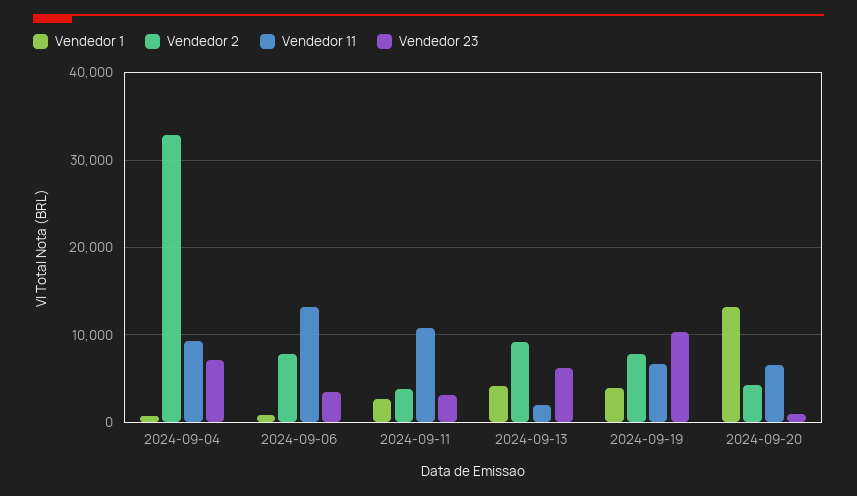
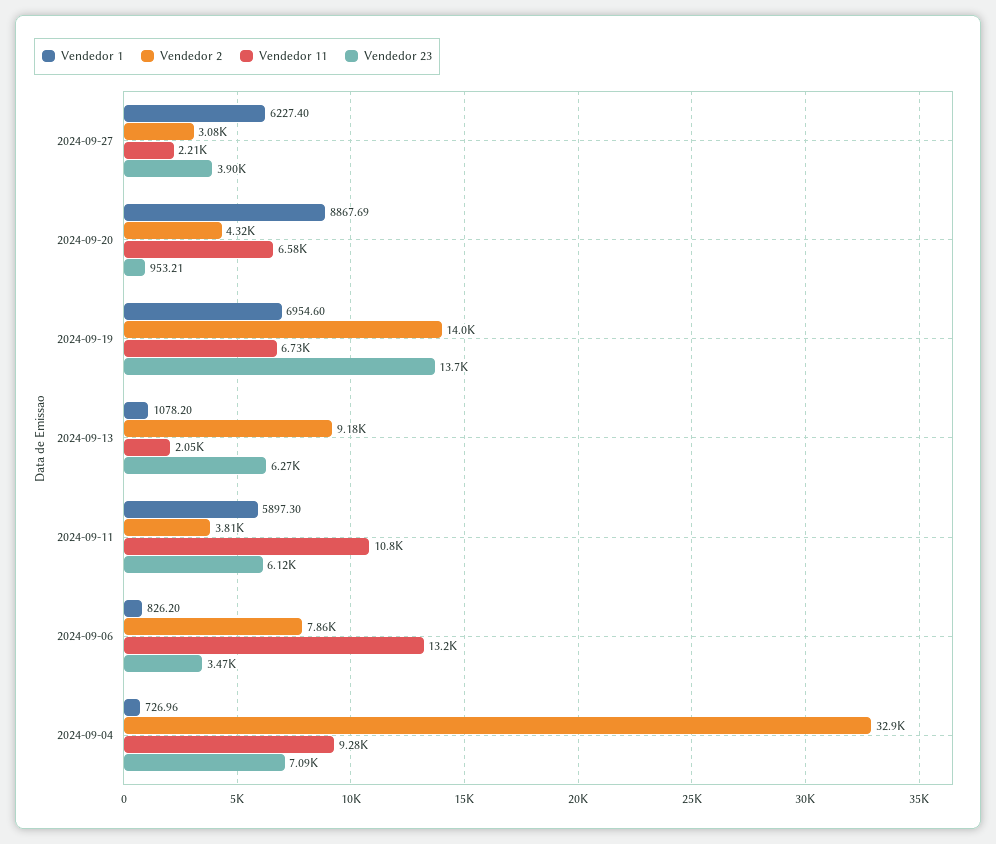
Vendedor 1, 2024-09-11: 3000 -> 5897.3
Vendedor 23, 2024-09-11: 3000 -> 6120
Vendedor 1, 2024-09-13: 4000 -> 1078.2
Vendedor 1, 2024-09-19: 4000 -> 6954.6
Vendedor 2, 2024-09-19: 8000 -> 14000
Vendedor 23, 2024-09-19: 10000 -> 13700
Vendedor 1, 2024-09-20: 13000 -> 8867.69
Vendedor 1, 2024-09-27: none -> 6227.4
Vendedor 2, 2024-09-27: none -> 3080
Vendedor 11, 2024-09-27: none -> 2210
Vendedor 23, 2024-09-27: none -> 3900

